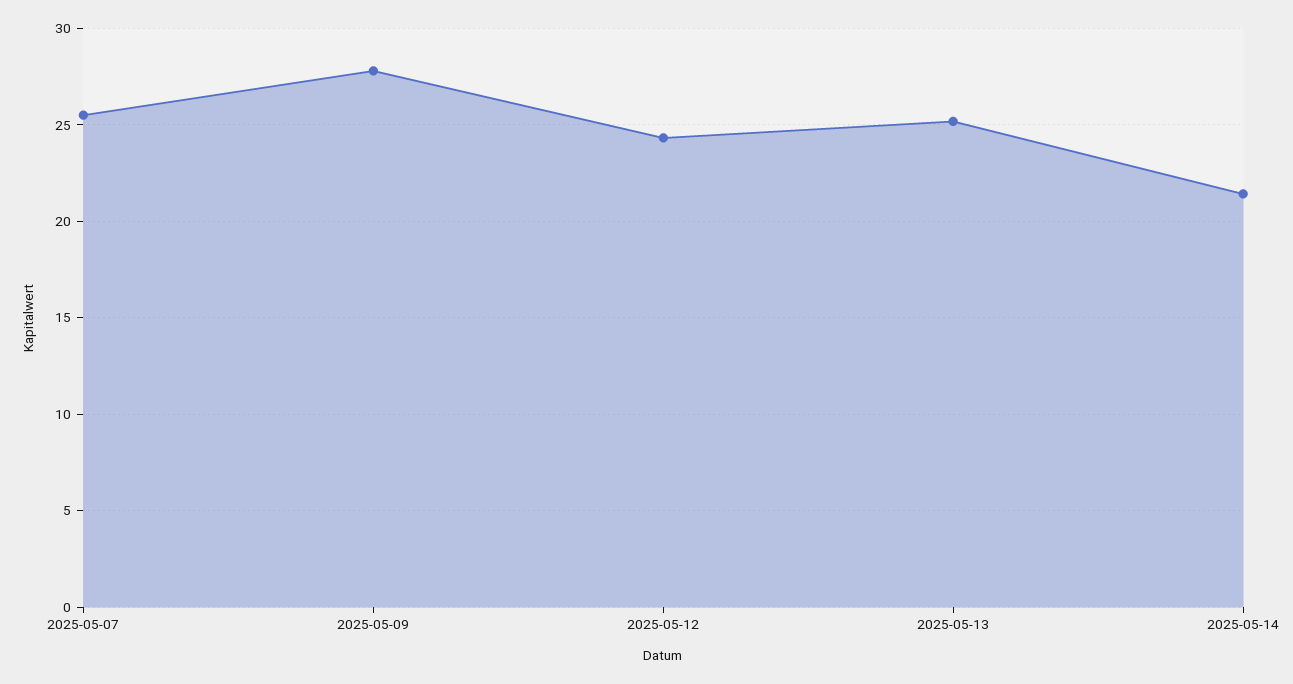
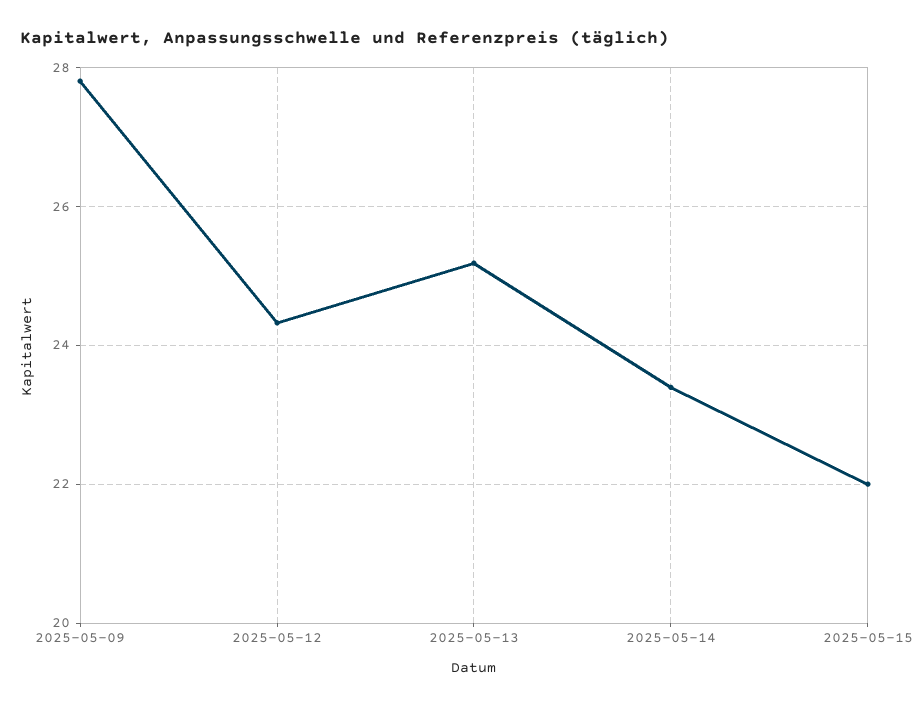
2025-05-07: 25.5 -> none
2025-05-14: 21.5 -> 23.4
2025-05-15: none -> 22

